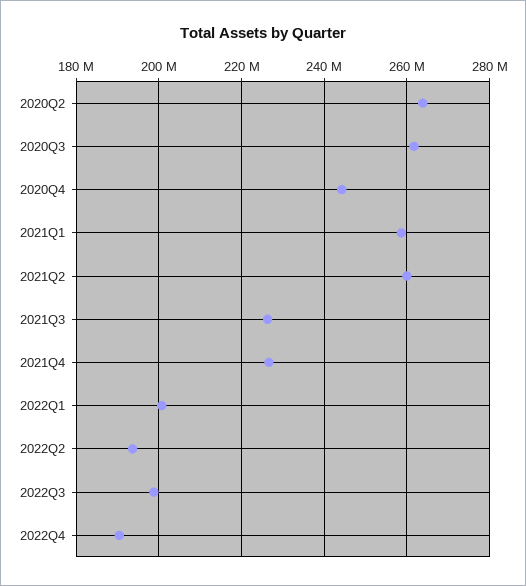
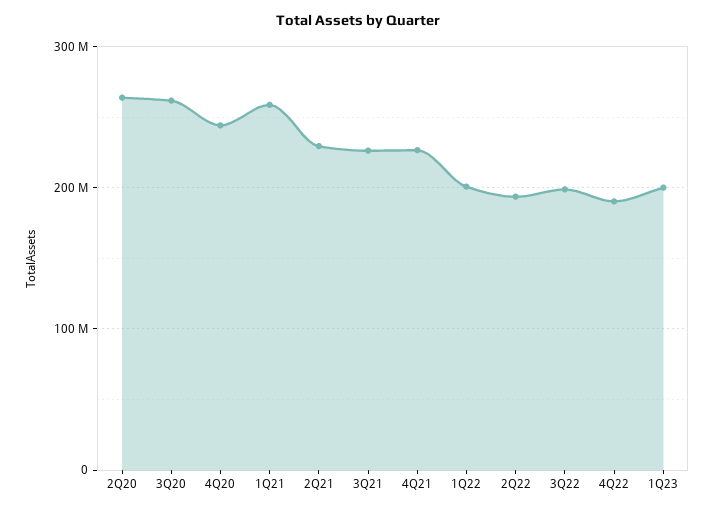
2021Q2: 260000000 -> 230000000
1Q23: none -> 200000000

